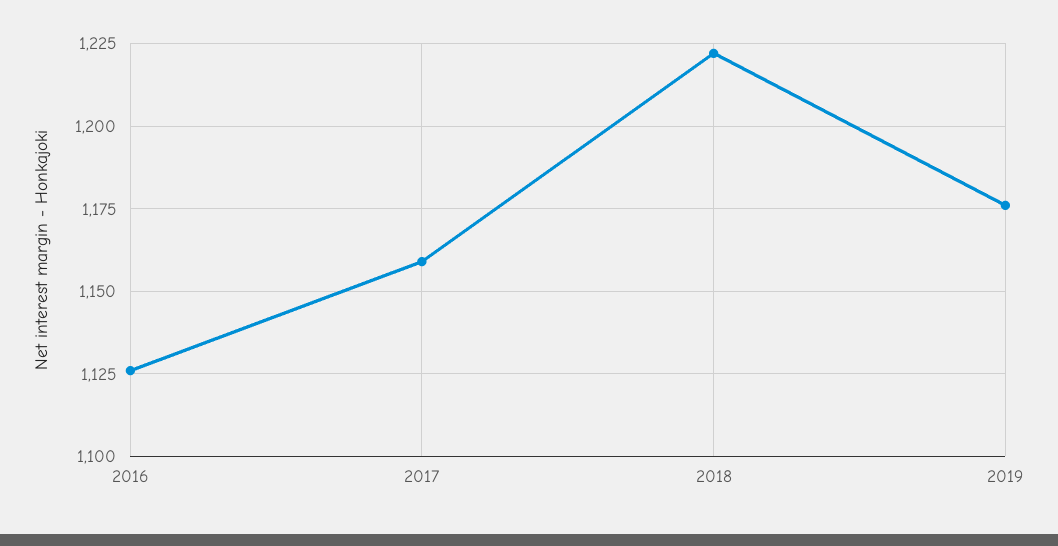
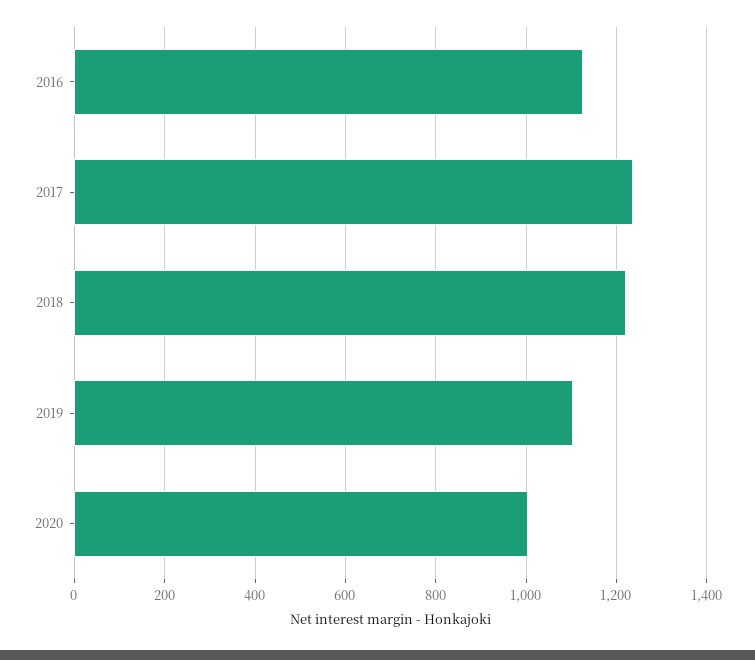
2017: 1160 -> 1240
2019: 1175 -> 1100
2020: none -> 1000

